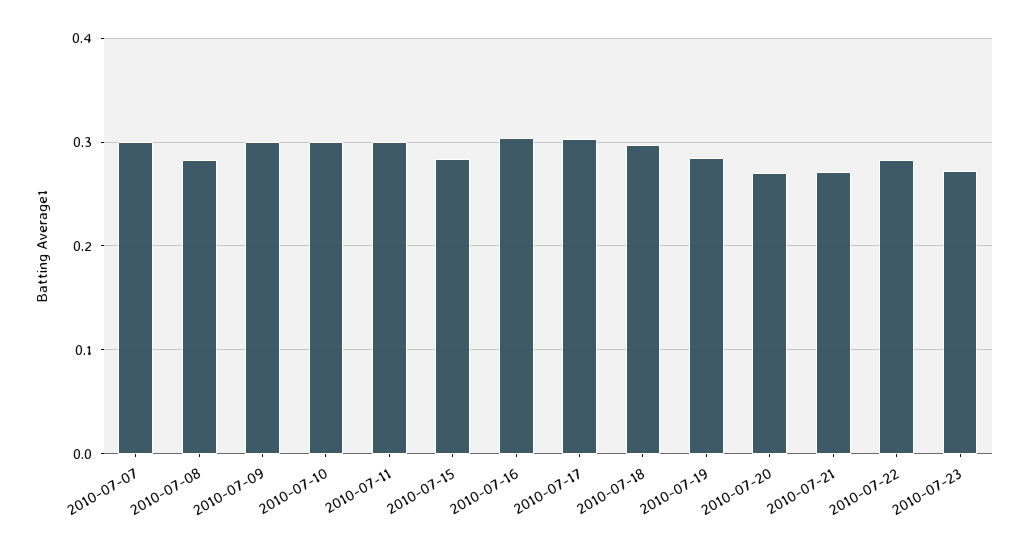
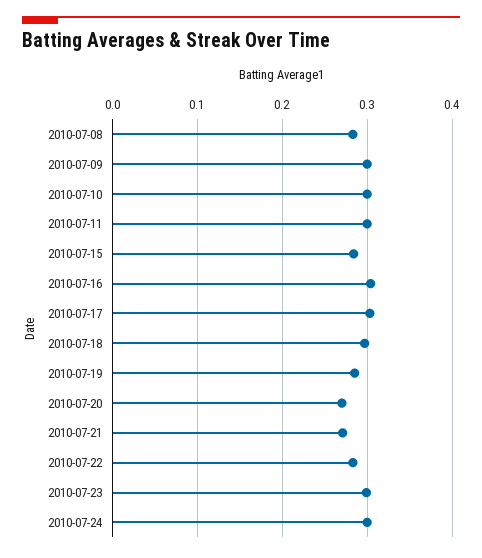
2010-07-07: 0.3 -> none
2010-07-23: 0.27 -> 0.3
2010-07-24: none -> 0.3

